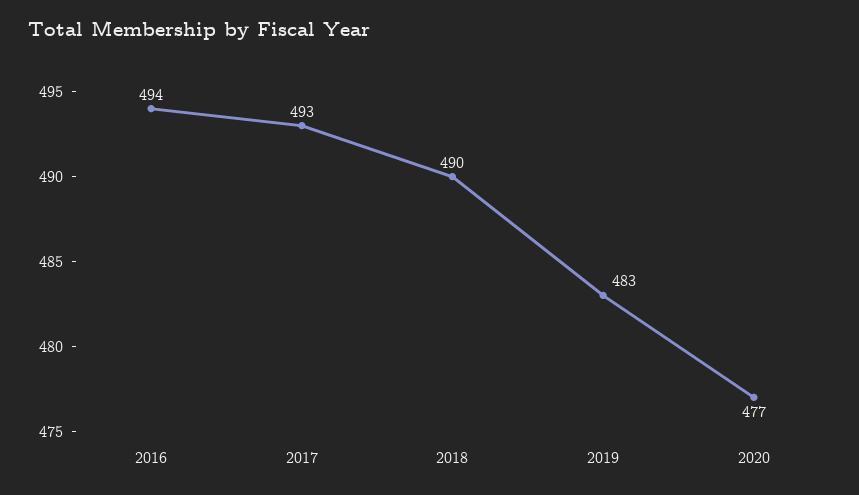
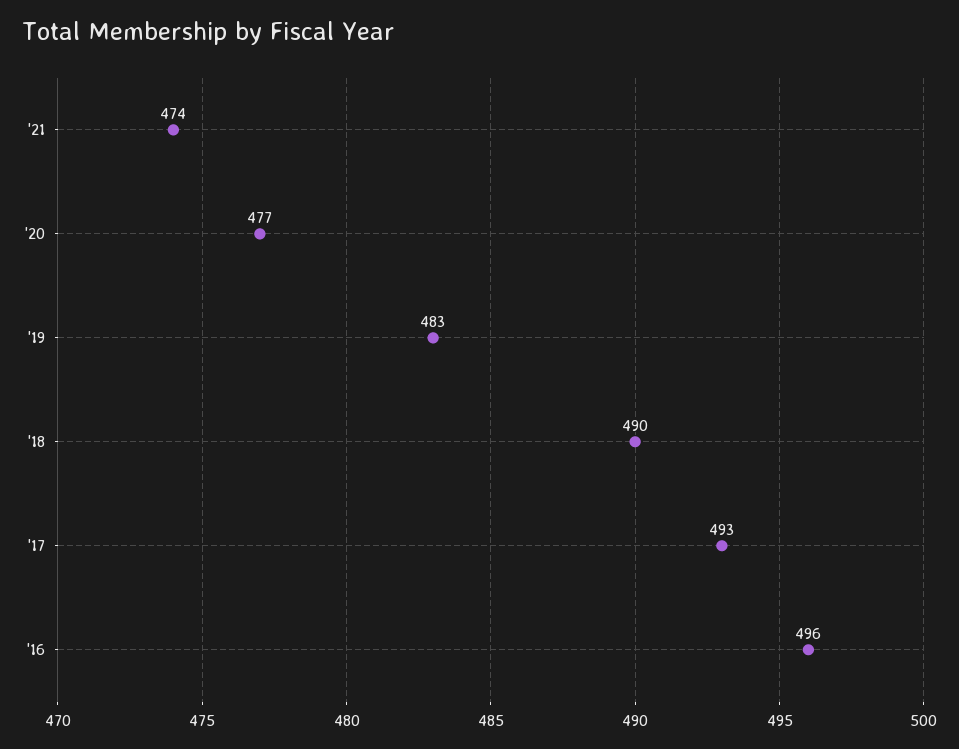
2016: 494 -> 496
'21: none -> 474

